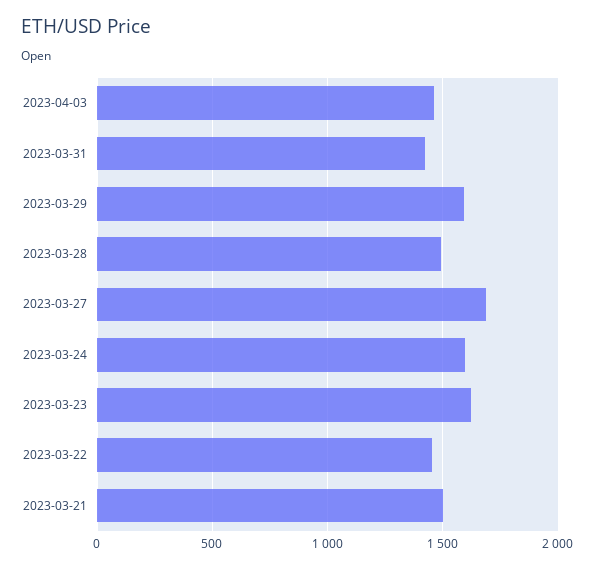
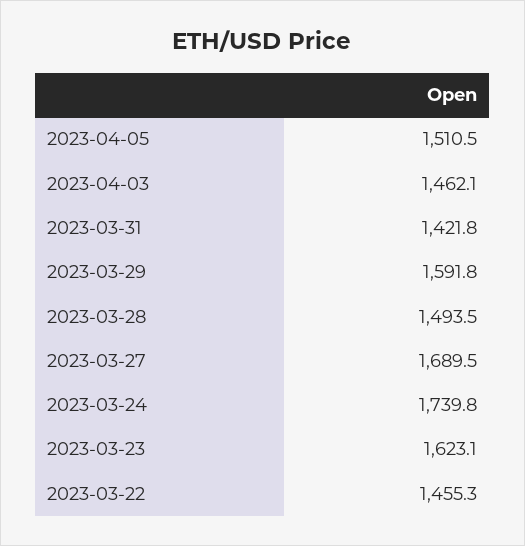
2023-03-24: 1600 -> 1739.8
2023-03-21: 1500 -> none
2023-04-05: none -> 1510.5

